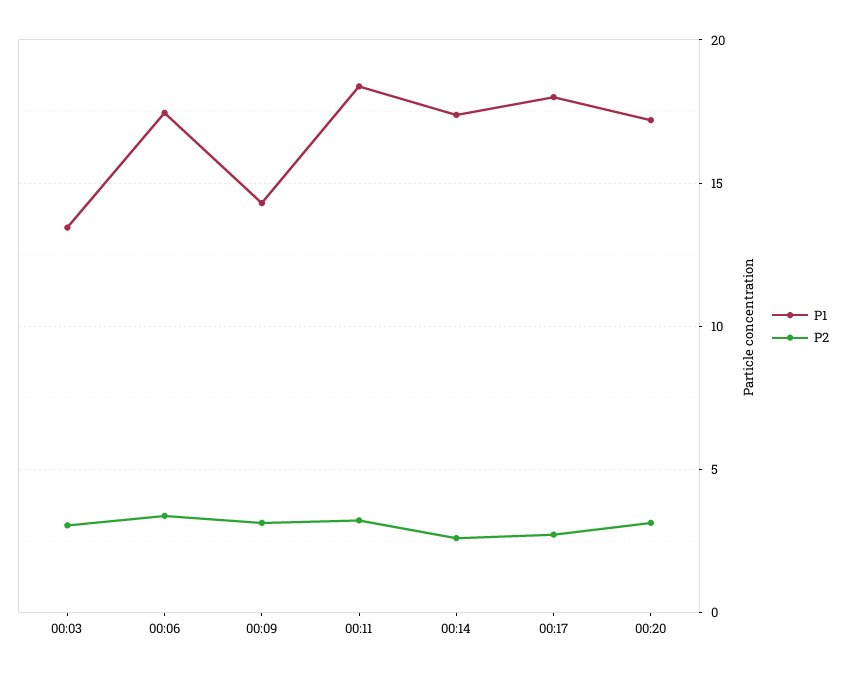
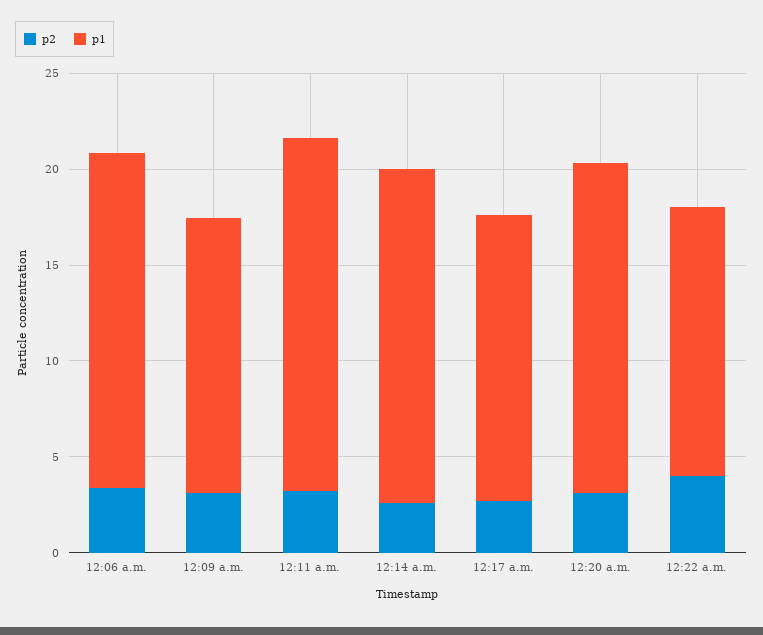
P1, 00:03: 13.5 -> none
P2, 00:03: 3 -> none
P1, 00:17: 18 -> 15
P2, 12:22 a.m.: none -> 4
P1, 12:22 a.m.: none -> 14

